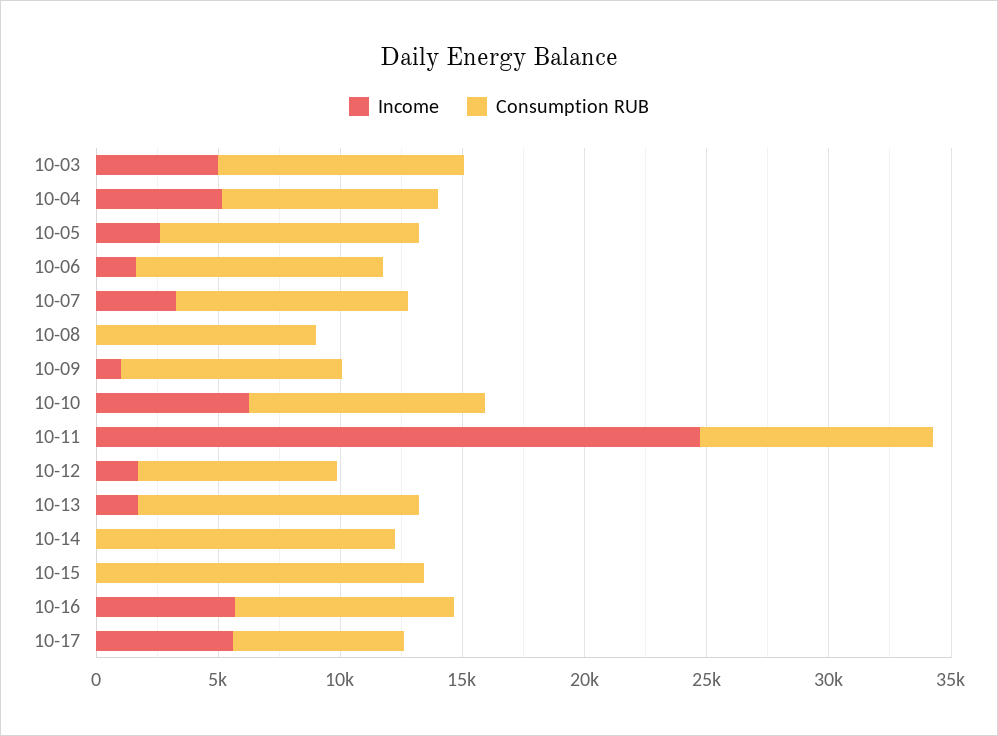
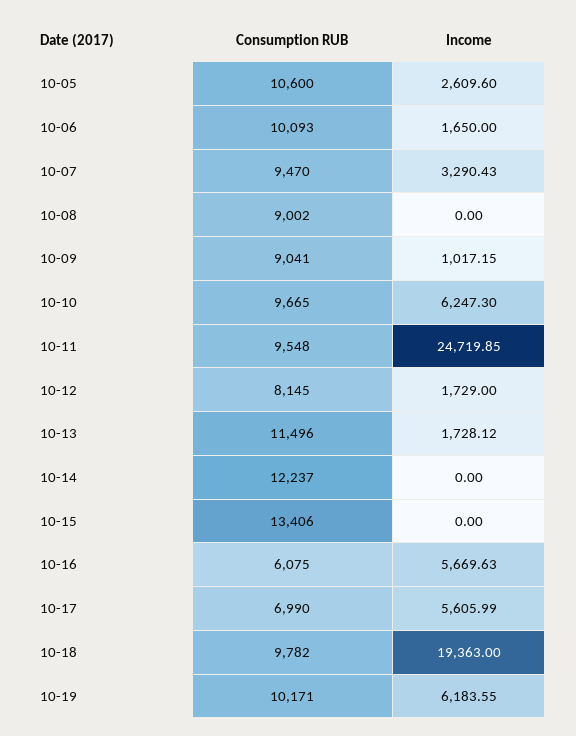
Income, 10-03: 5000 -> none
Consumption RUB, 10-03: 10000 -> none
Income, 10-04: 5000 -> none
Consumption RUB, 10-04: 9000 -> none
Consumption RUB, 10-16: 9000 -> 6075
Consumption RUB, 10-18: none -> 9782
Income, 10-18: none -> 19363
Consumption RUB, 10-19: none -> 10171
Income, 10-19: none -> 6183.55

